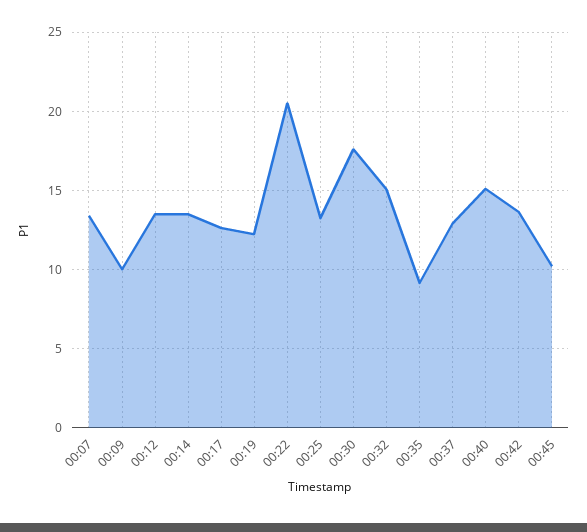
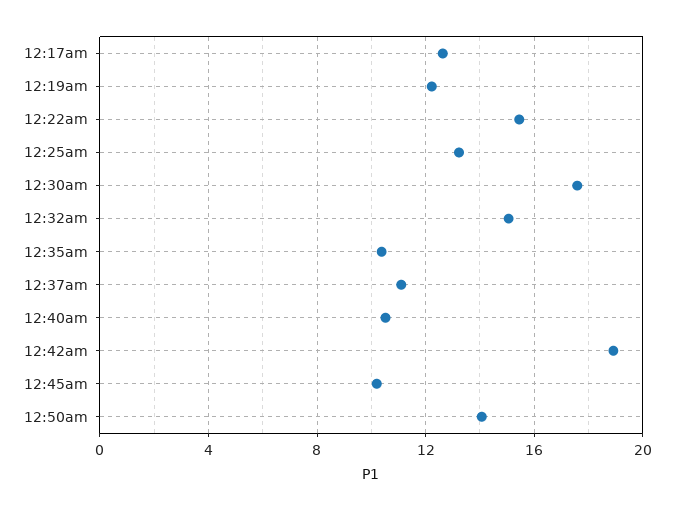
00:07: 13.5 -> none
00:09: 10 -> none
00:12: 13.5 -> none
00:14: 13.5 -> none
00:22: 20.5 -> 15.5
00:35: 9 -> 10.5
00:37: 13 -> 11
00:40: 15 -> 10.5
00:42: 13.5 -> 19
12:50am: none -> 14

